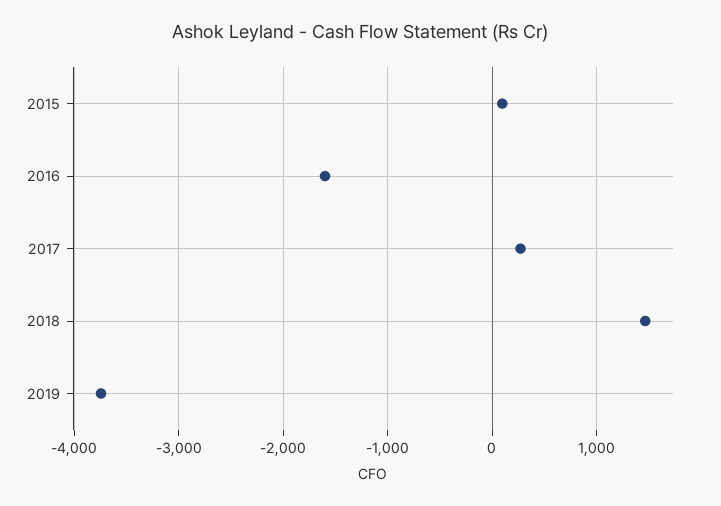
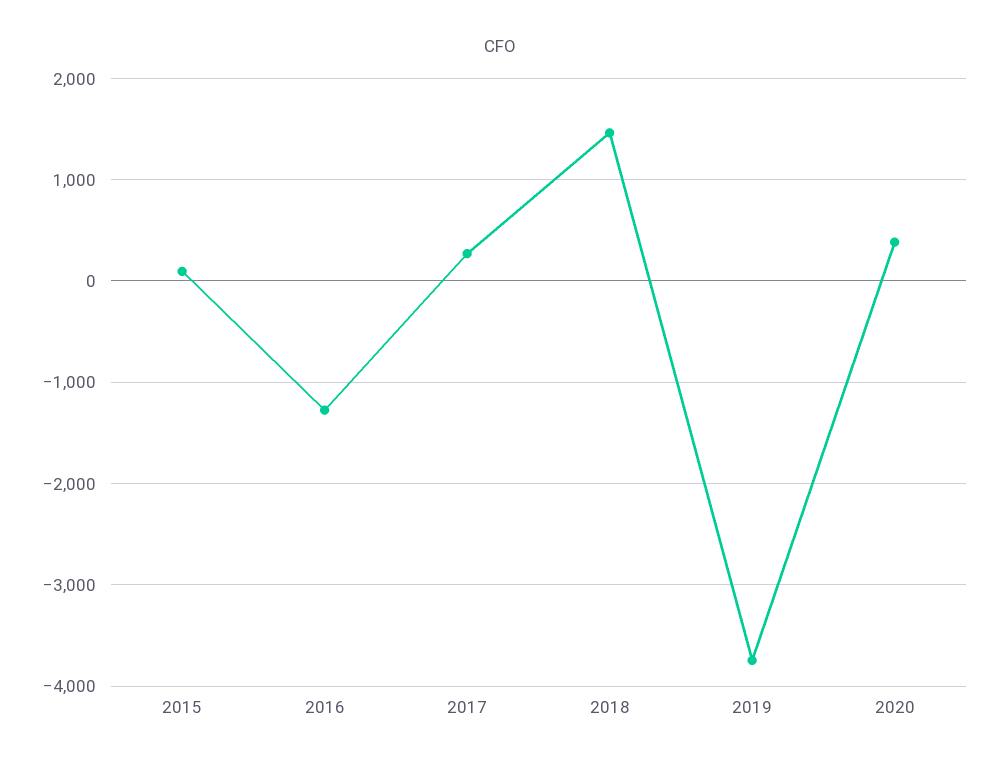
2016: -1600 -> -1300
2020: none -> 400

